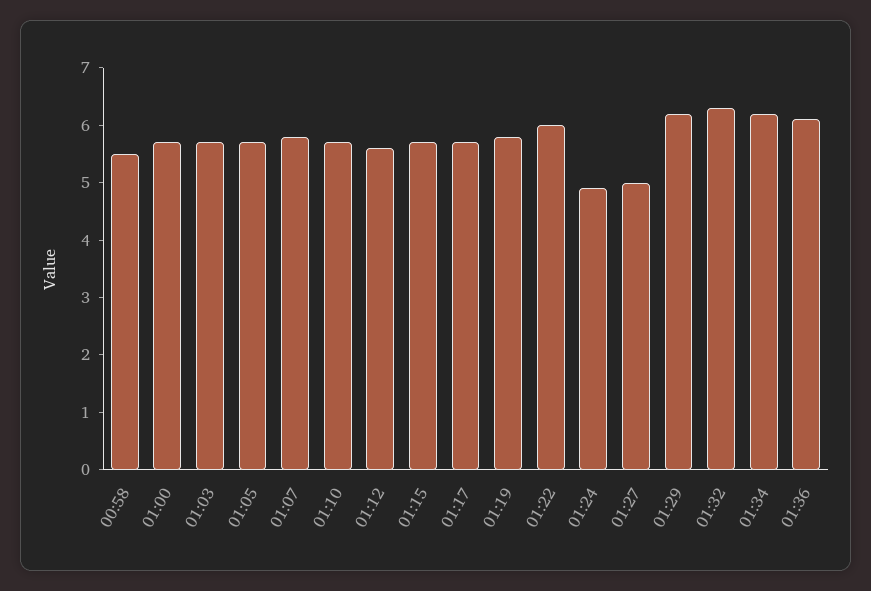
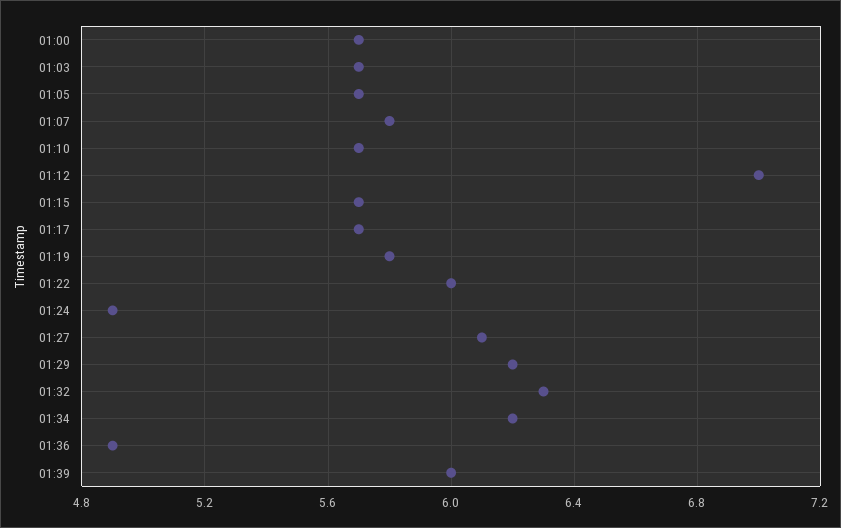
00:58: 5.5 -> none
01:12: 5.5 -> 7
01:27: 5 -> 6.1
01:36: 6 -> 4.9
01:39: none -> 6

